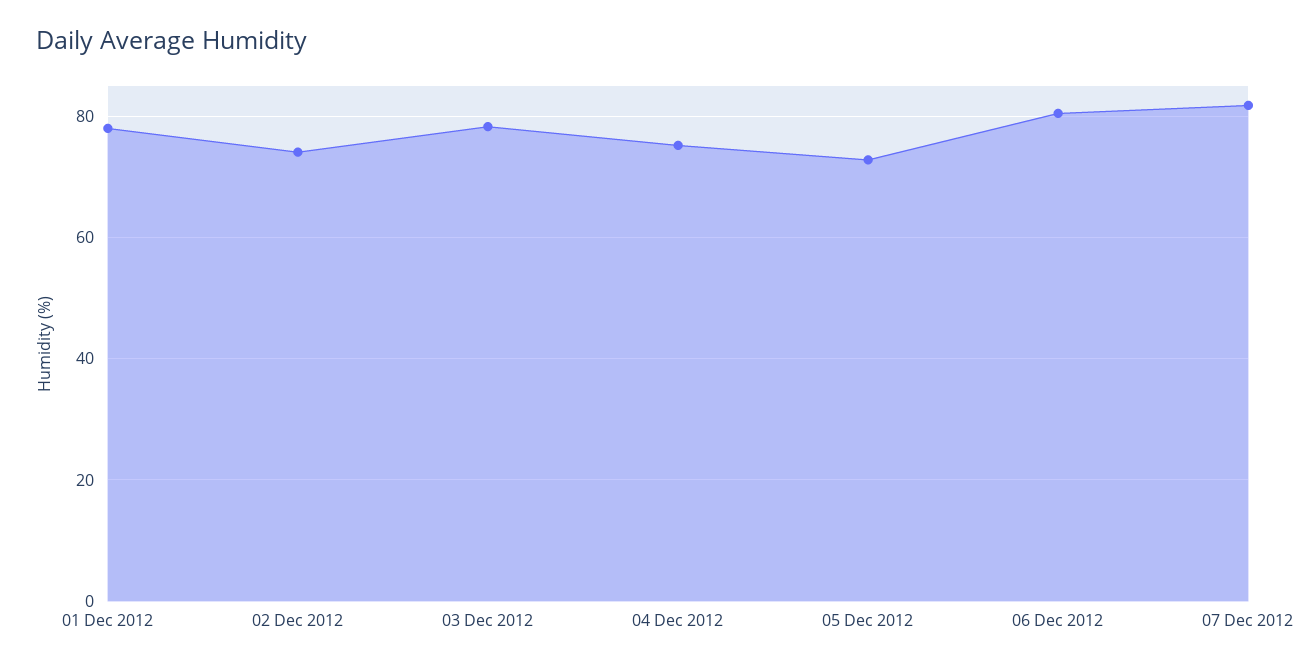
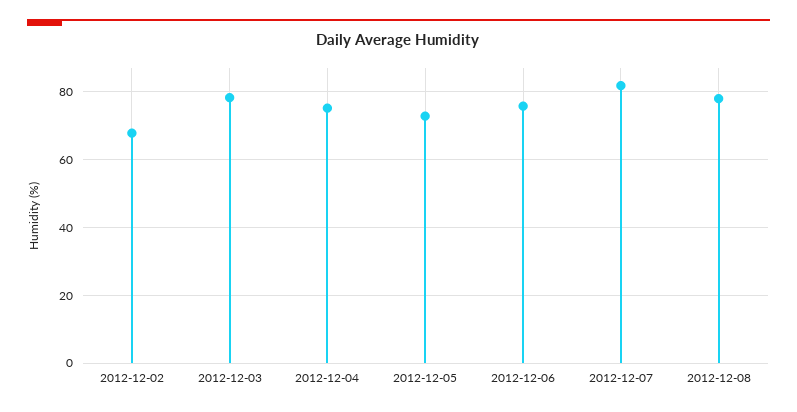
01 Dec 2012: 78 -> none
02 Dec 2012: 74 -> 68
06 Dec 2012: 80 -> 76
2012-12-08: none -> 78

